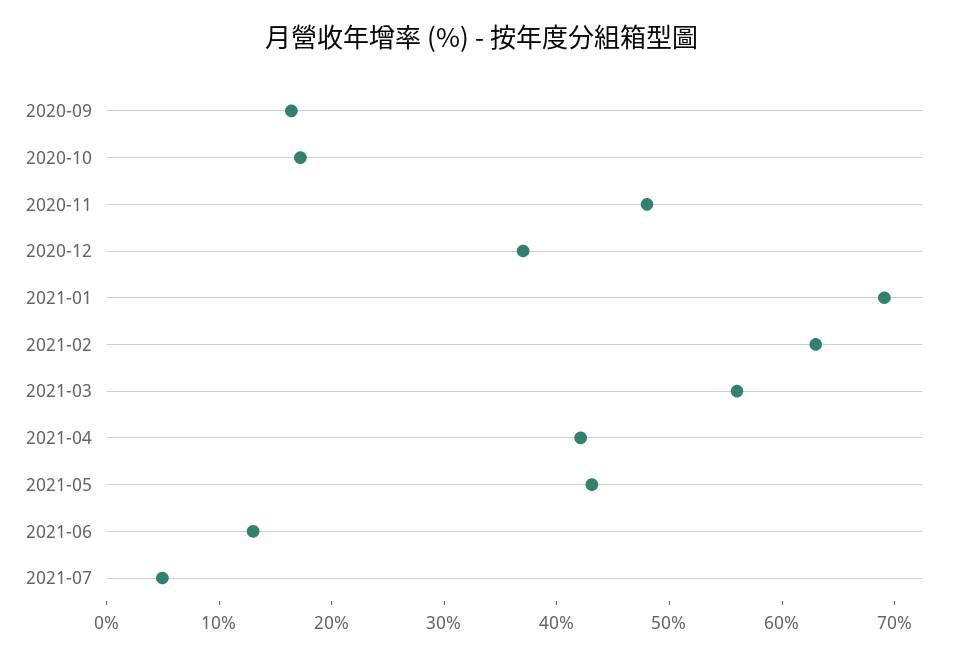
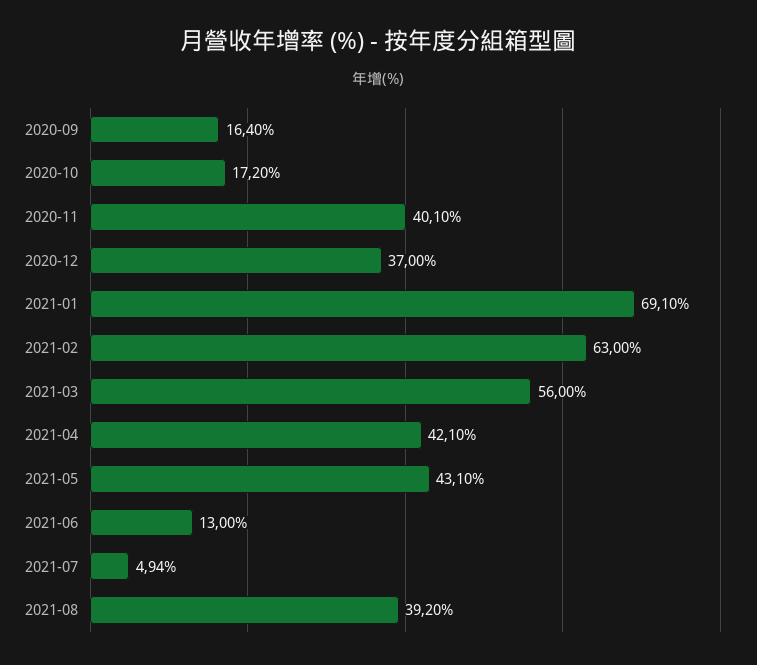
2020-11: 48 -> 40.1
2021-08: none -> 39.2

